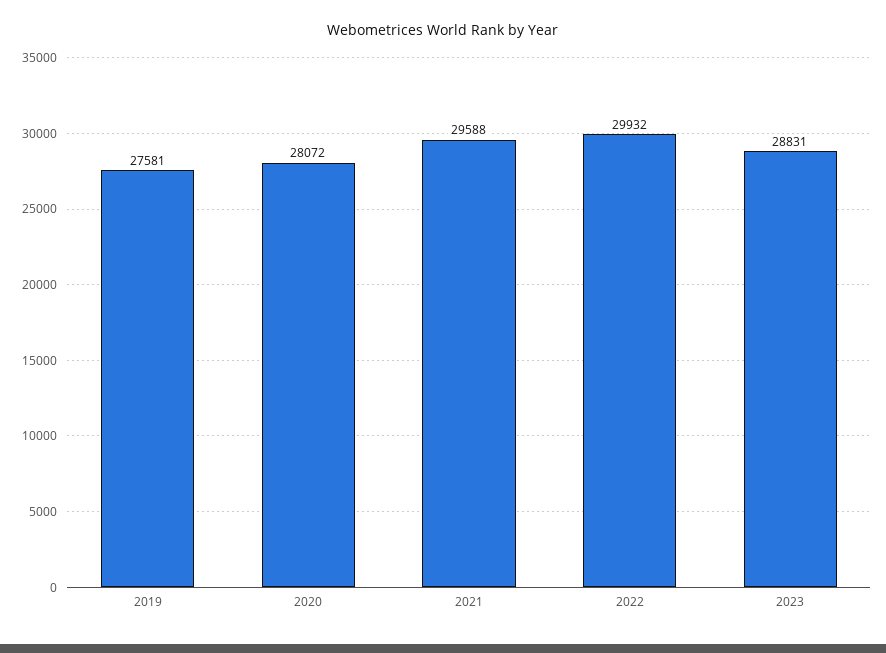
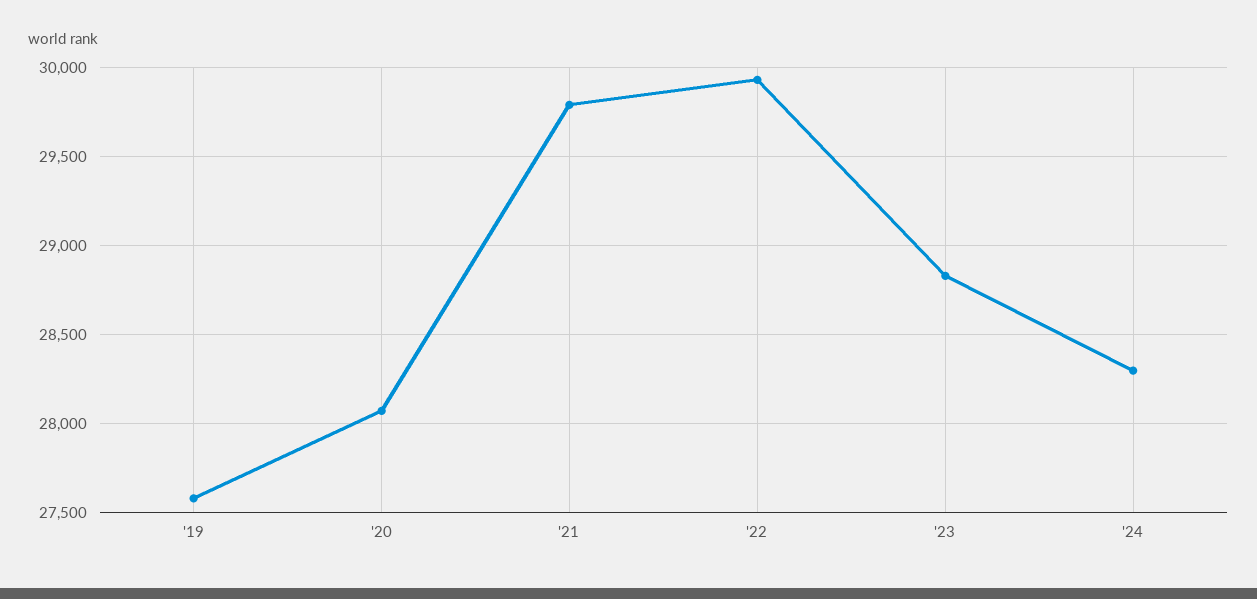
2021: 29588 -> 29800
'24: none -> 28300

